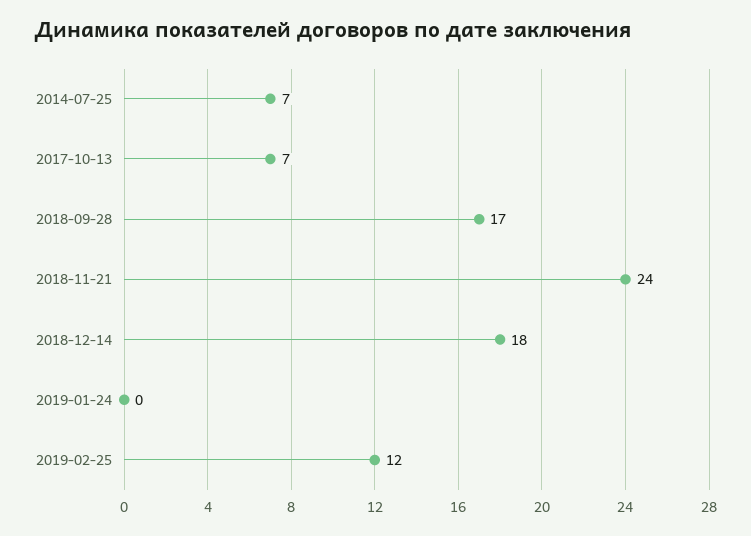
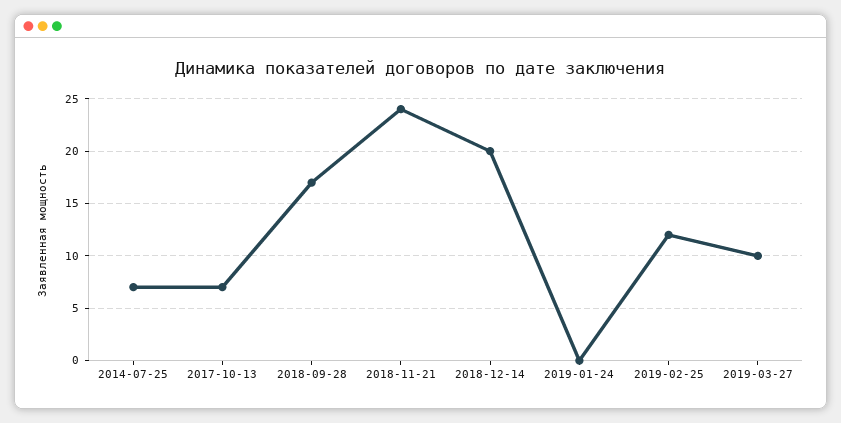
2018-12-14: 18 -> 20
2019-03-27: none -> 10

